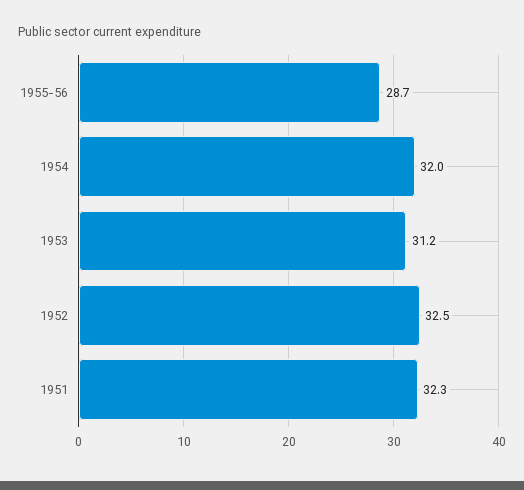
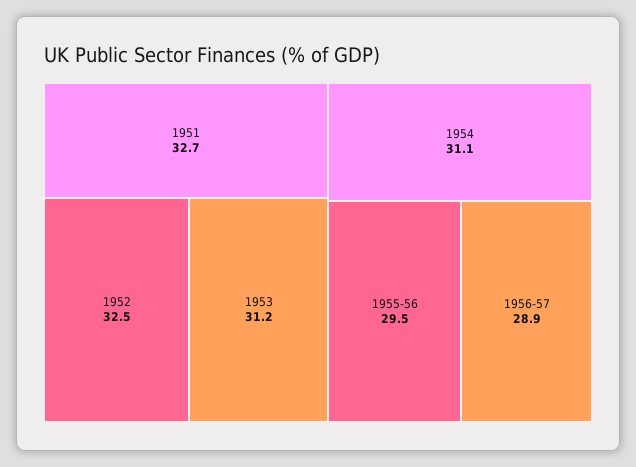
1955-56: 28.7 -> 29.5
1954: 32 -> 31.1
1951: 32.3 -> 32.7
1956-57: none -> 28.9

